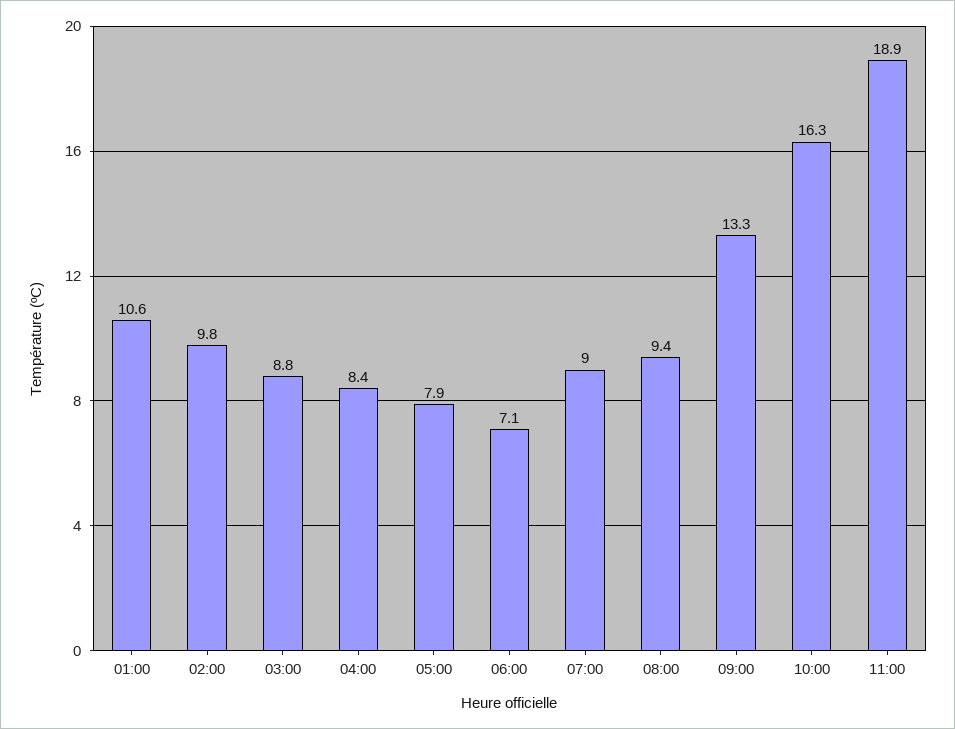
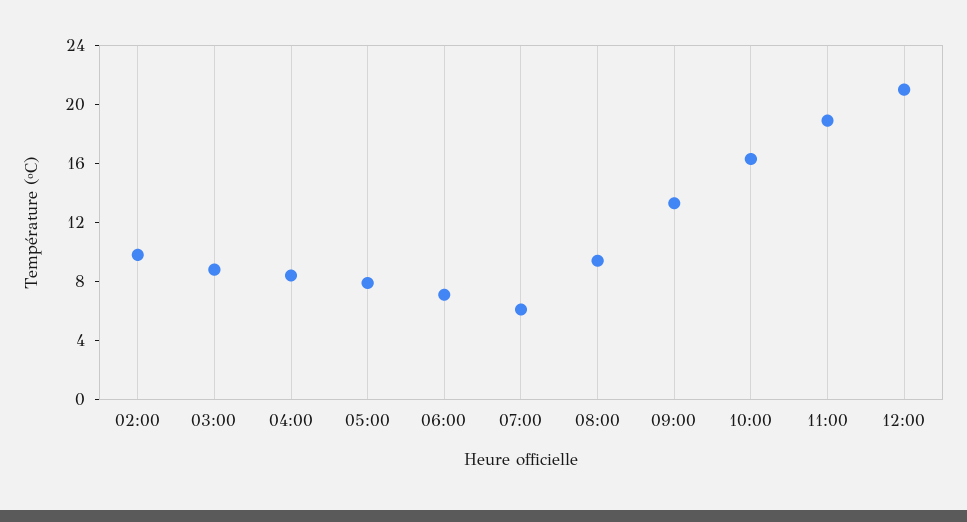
01:00: 10.6 -> none
07:00: 9 -> 6
12:00: none -> 21

